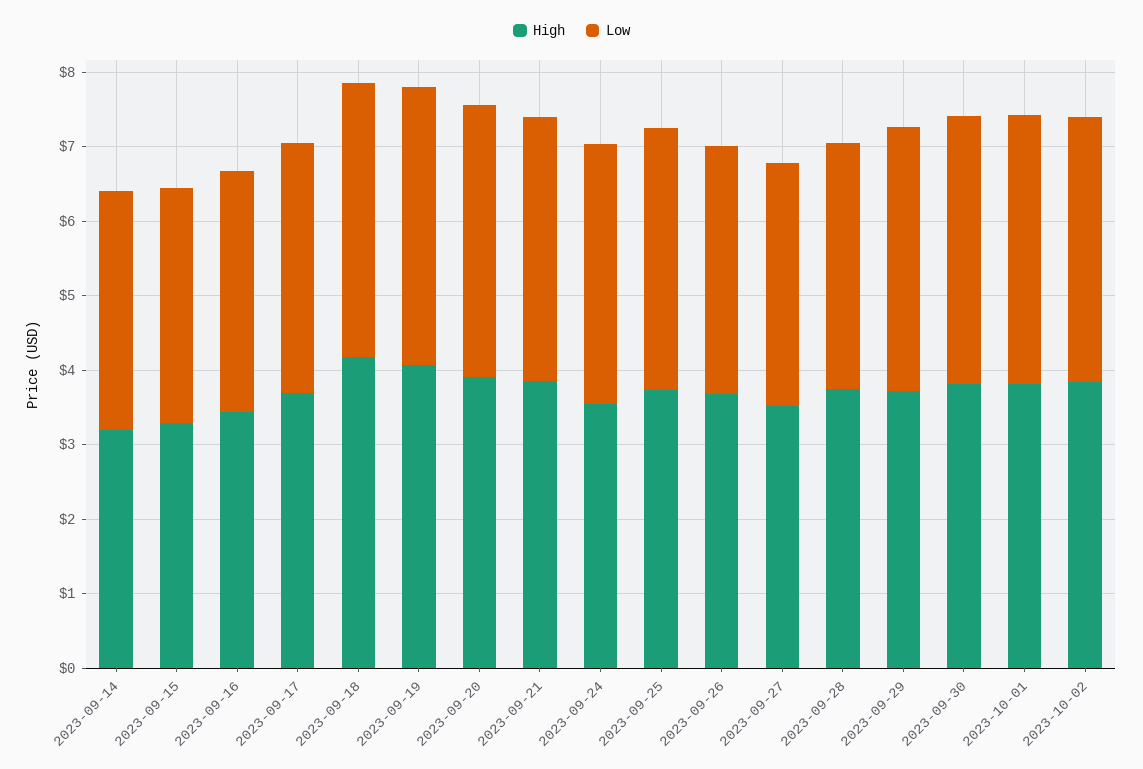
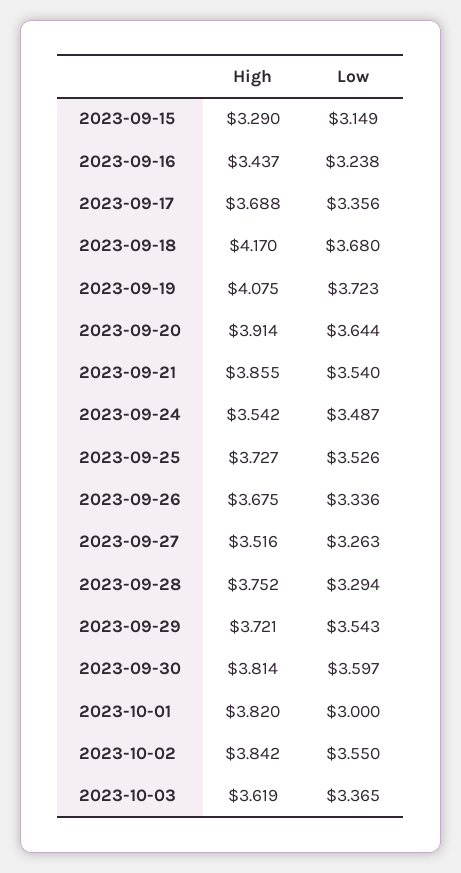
High, 2023-09-14: 3.2 -> none
Low, 2023-09-14: 3.2 -> none
Low, 2023-10-01: 3.6 -> 3
High, 2023-10-03: none -> 3.619
Low, 2023-10-03: none -> 3.365

